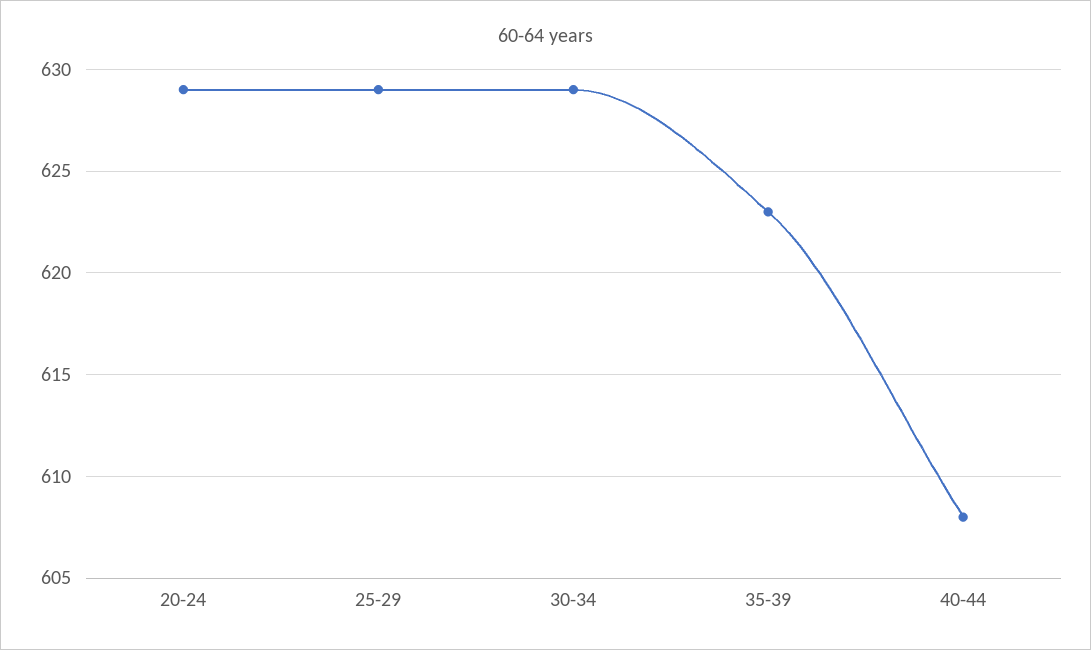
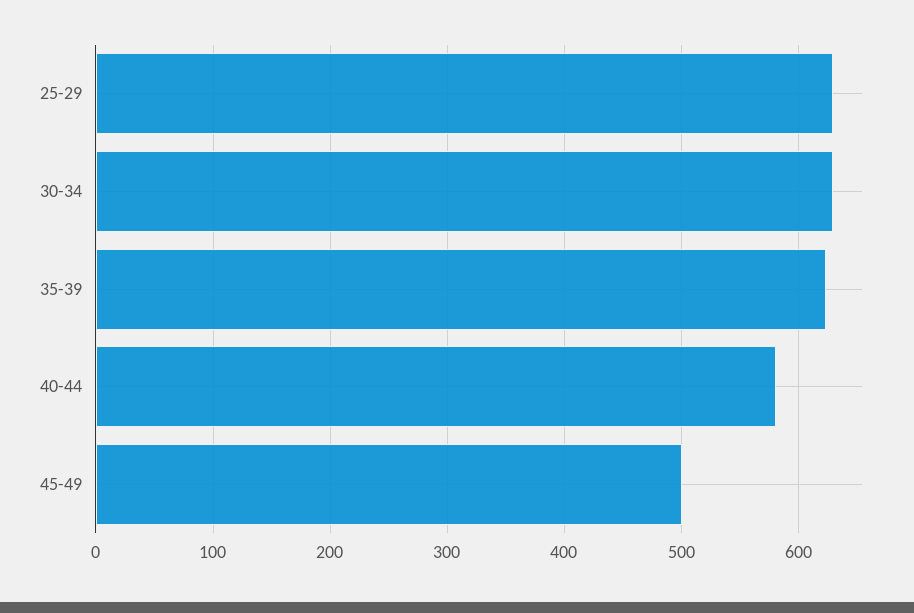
20-24: 629 -> none
40-44: 608 -> 580
45-49: none -> 500

